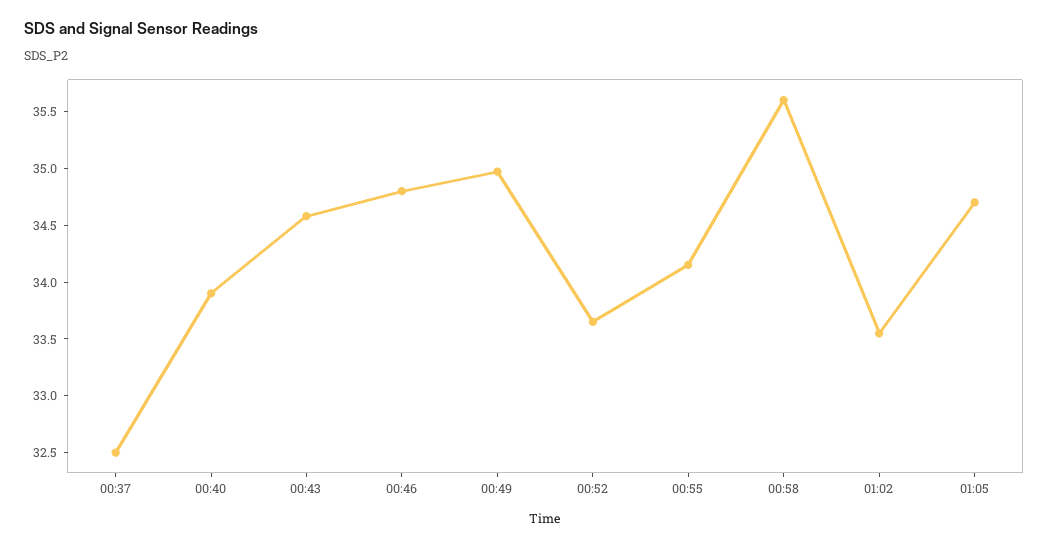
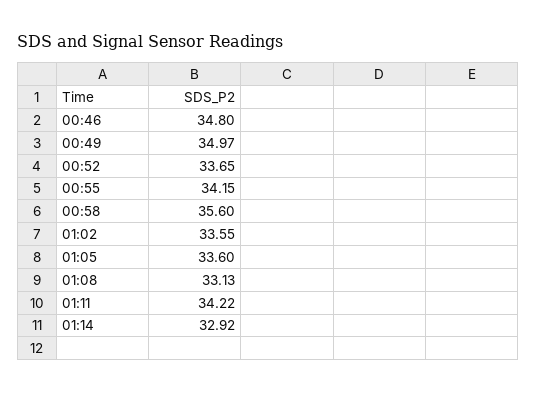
00:37: 32.5 -> none
00:40: 33.9 -> none
00:43: 34.6 -> none
01:05: 34.7 -> 33.6
01:08: none -> 33.13
01:11: none -> 34.22
01:14: none -> 32.92

